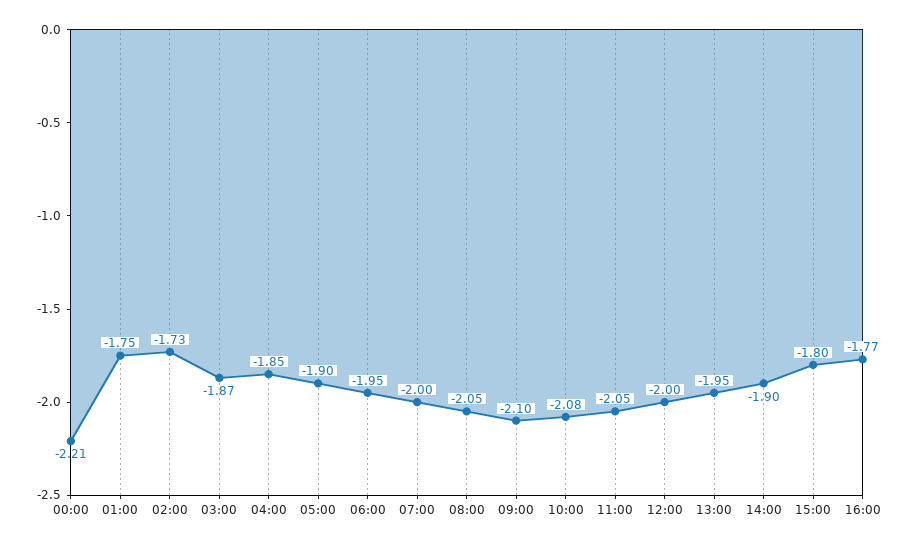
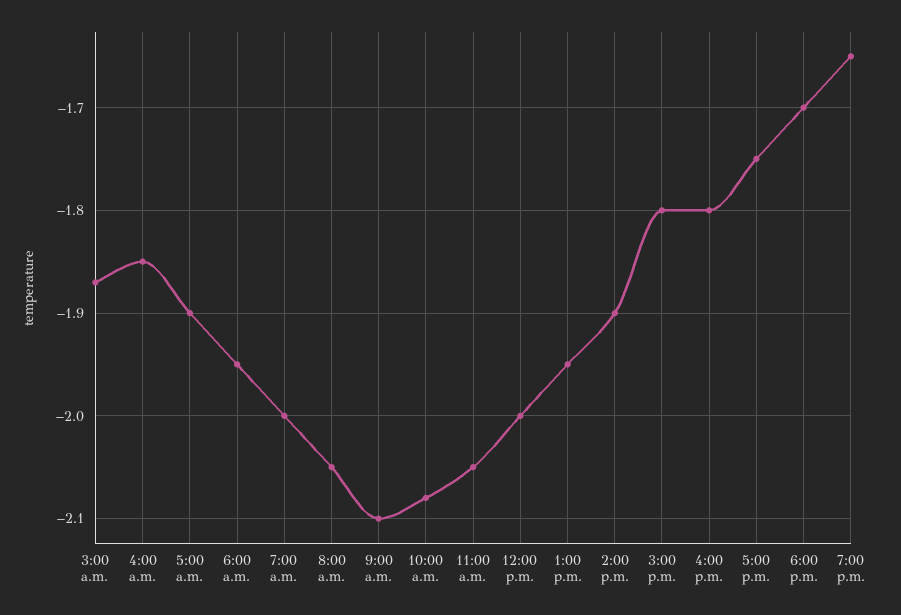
00:00: -2.21 -> none
01:00: -1.75 -> none
02:00: -1.73 -> none
16:00: -1.77 -> -1.8
5:00 p.m.: none -> -1.75
6:00 p.m.: none -> -1.7
7:00 p.m.: none -> -1.65

